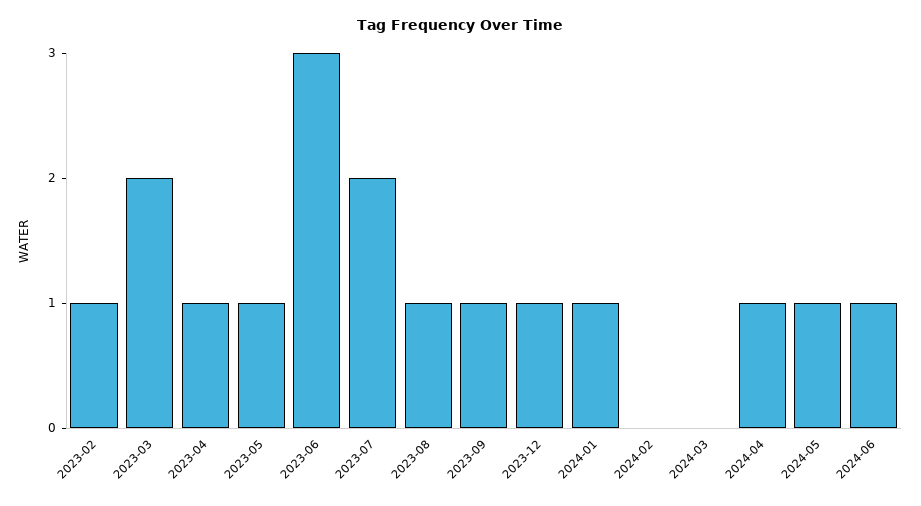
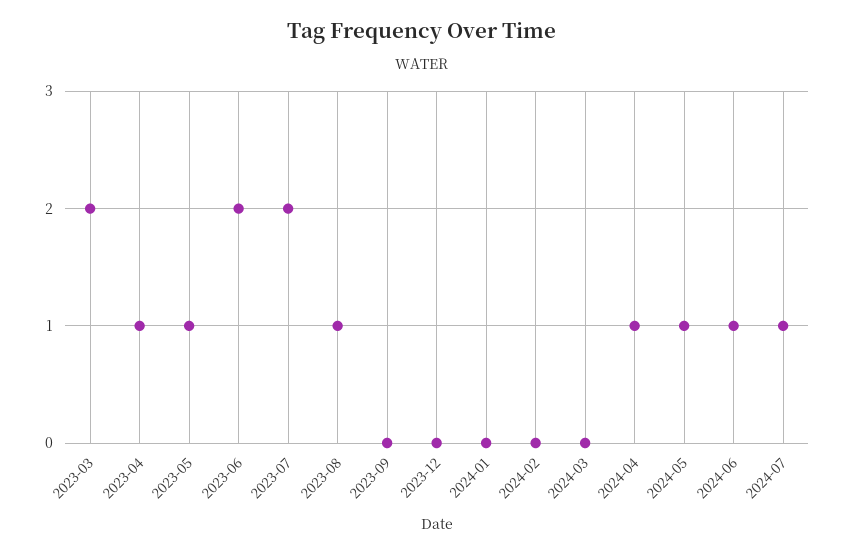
2023-02: 1 -> none
2023-06: 3 -> 2
2023-09: 1 -> 0
2023-12: 1 -> 0
2024-01: 1 -> 0
2024-07: none -> 1

